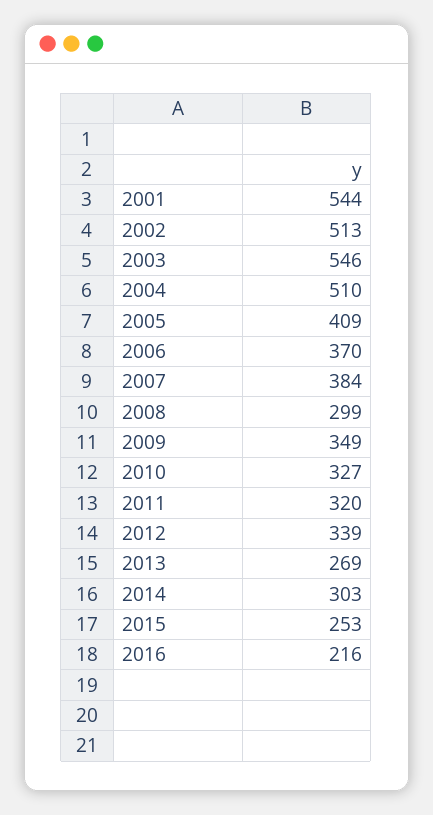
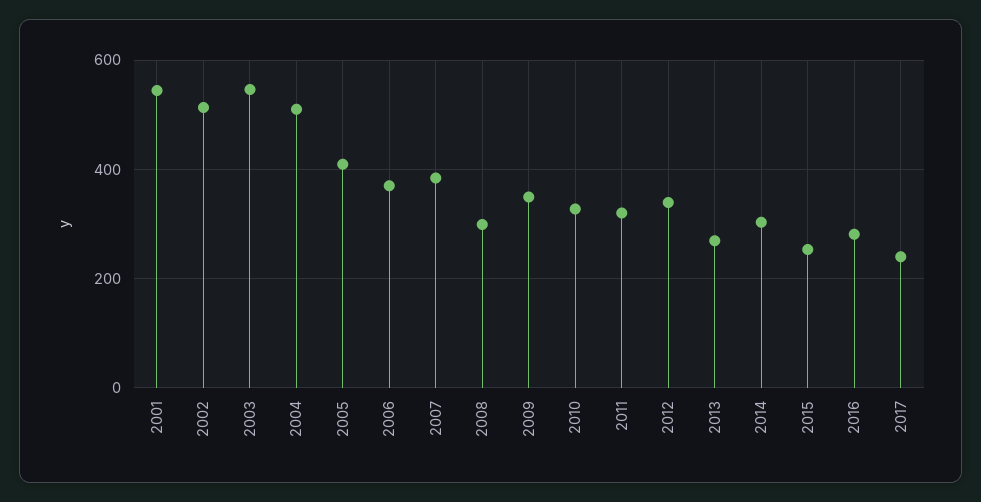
2016: 216 -> 280
2017: none -> 240

